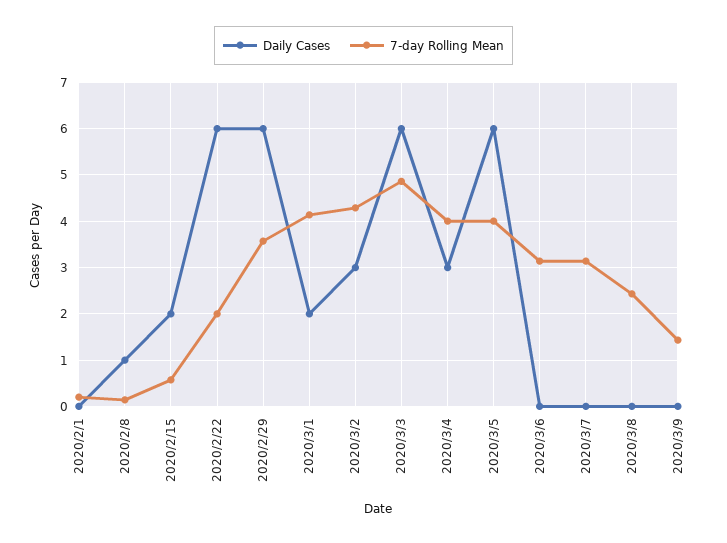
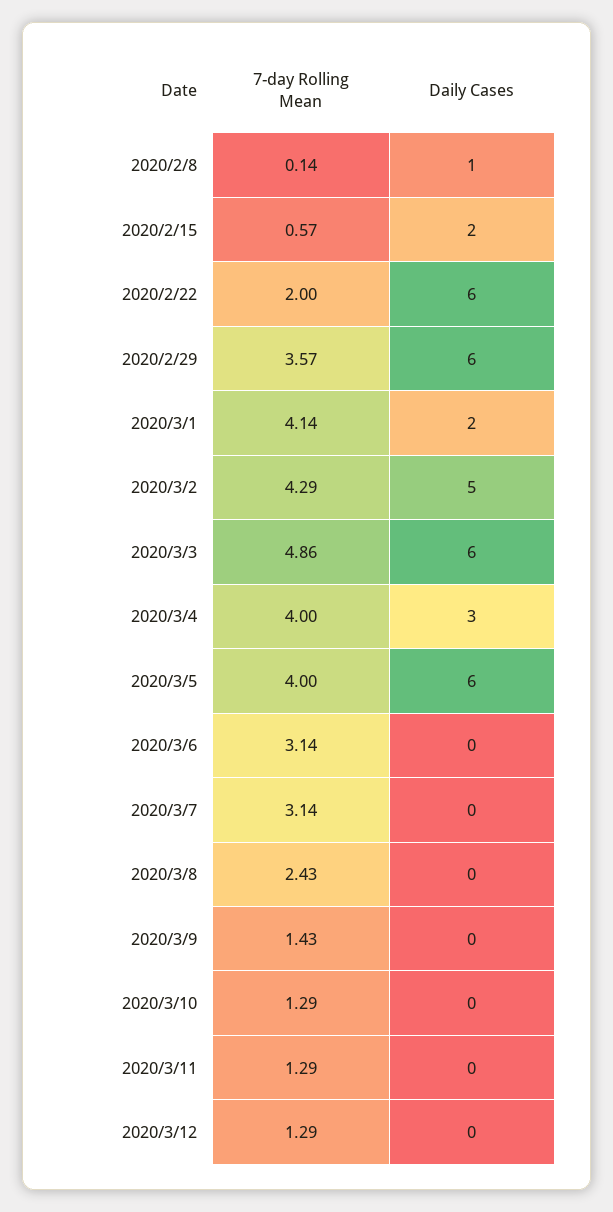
Daily Cases, 2020/2/1: 0 -> none
7-day Rolling Mean, 2020/2/1: 0.2 -> none
Daily Cases, 2020/3/2: 3 -> 5
7-day Rolling Mean, 2020/3/10: none -> 1.29
Daily Cases, 2020/3/10: none -> 0
7-day Rolling Mean, 2020/3/11: none -> 1.29
Daily Cases, 2020/3/11: none -> 0
7-day Rolling Mean, 2020/3/12: none -> 1.29
Daily Cases, 2020/3/12: none -> 0

